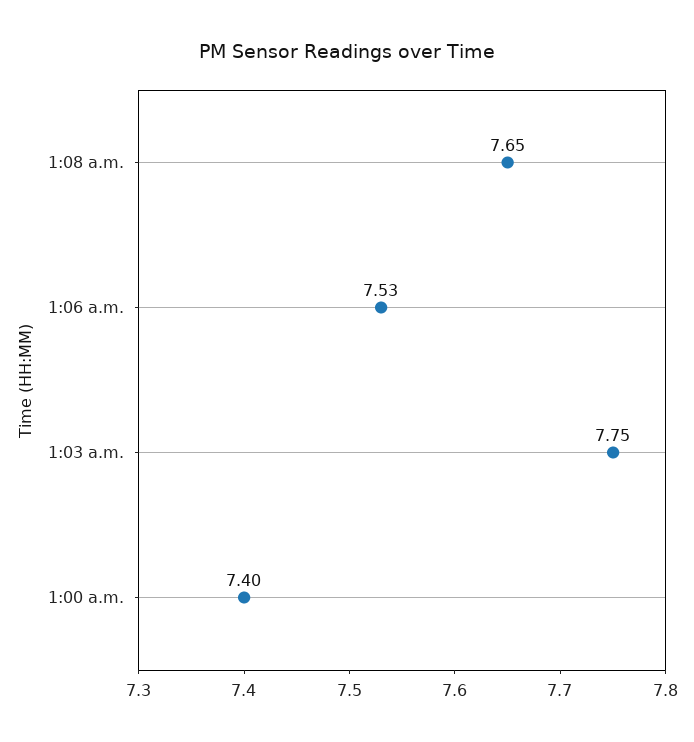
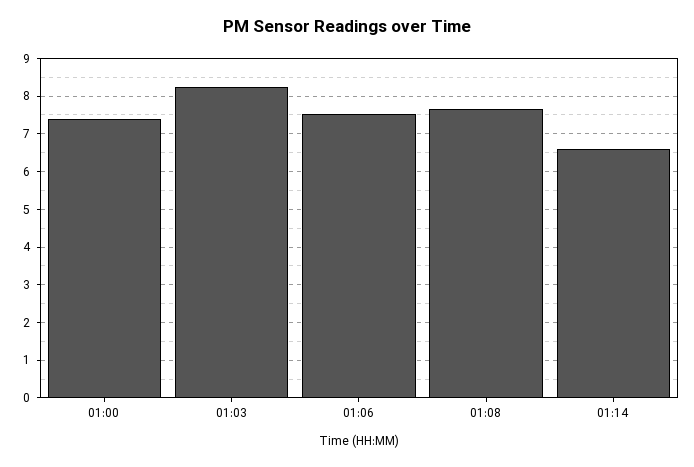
1:03 a.m.: 7.75 -> 8.2
01:14: none -> 6.6

